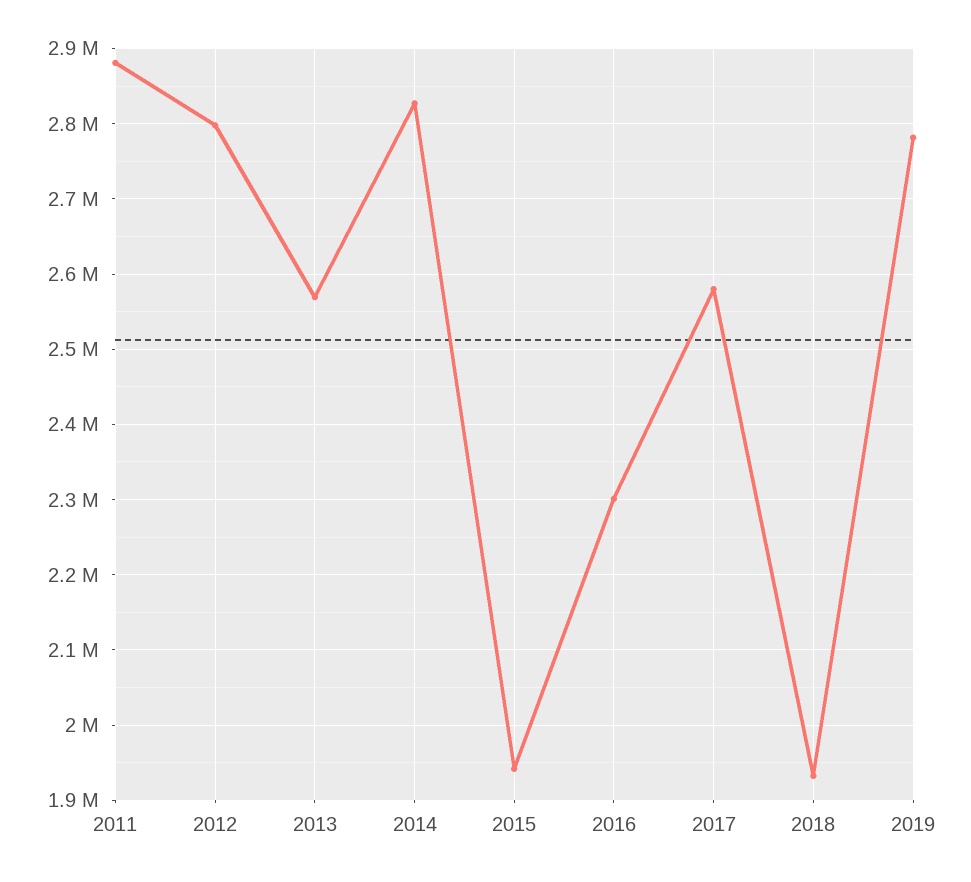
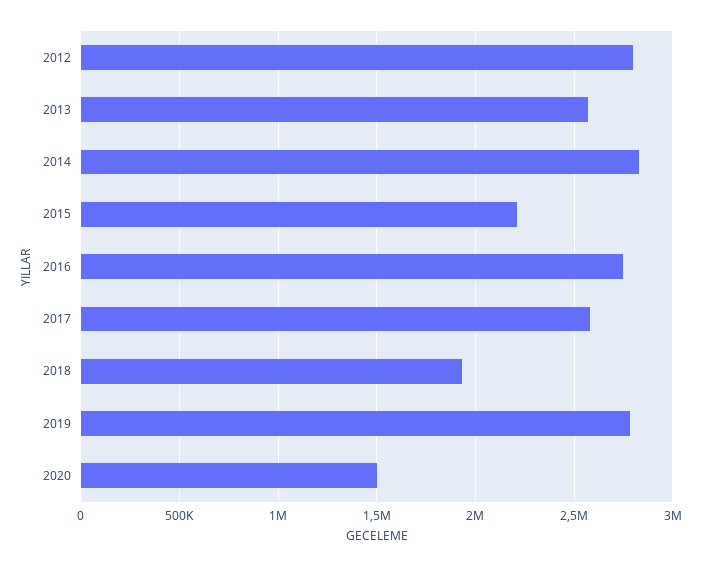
2011: 2880000 -> none
2015: 1940000 -> 2200000
2016: 2300000 -> 2750000
2020: none -> 1500000

